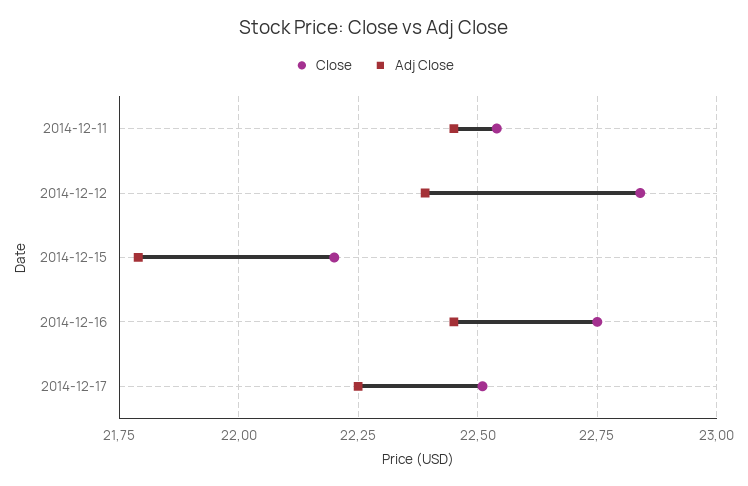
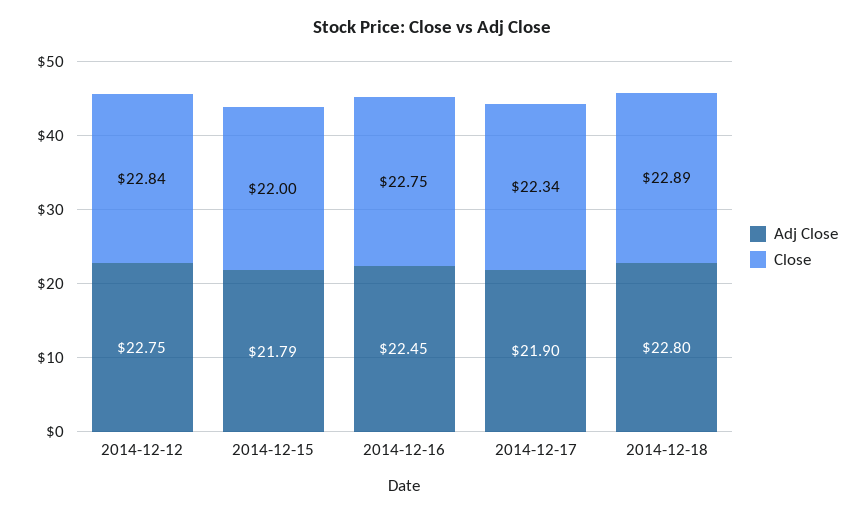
Close, 2014-12-11: 22.55 -> none
Adj Close, 2014-12-11: 22.45 -> none
Adj Close, 2014-12-12: 22.4 -> 22.75
Close, 2014-12-15: 22.2 -> 22
Close, 2014-12-17: 22.5 -> 22.34
Adj Close, 2014-12-17: 22.25 -> 21.9
Adj Close, 2014-12-18: none -> 22.8
Close, 2014-12-18: none -> 22.89

